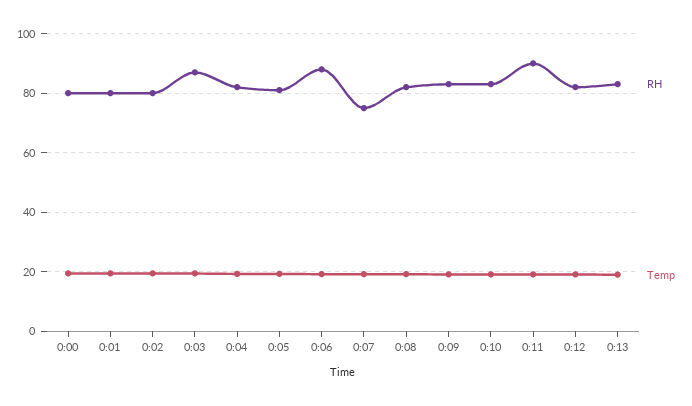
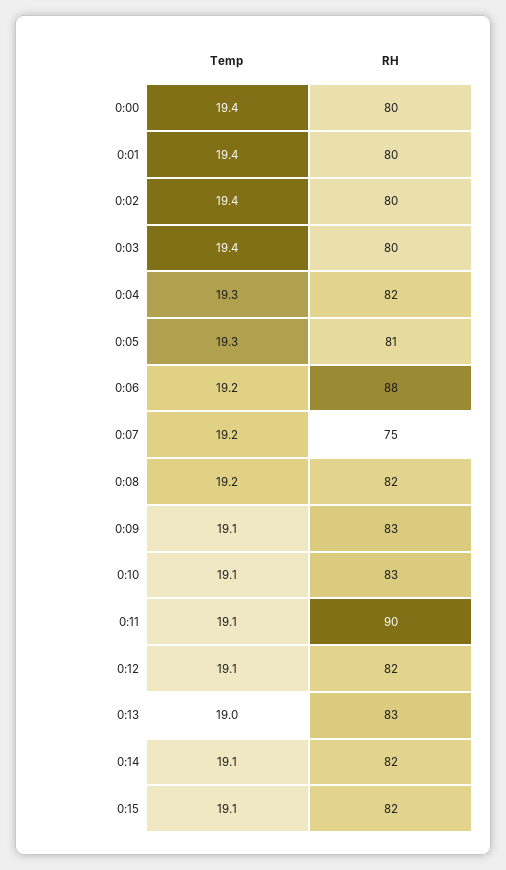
RH, 0:03: 87.5 -> 80
Temp, 0:14: none -> 19.1
RH, 0:14: none -> 82
Temp, 0:15: none -> 19.1
RH, 0:15: none -> 82

